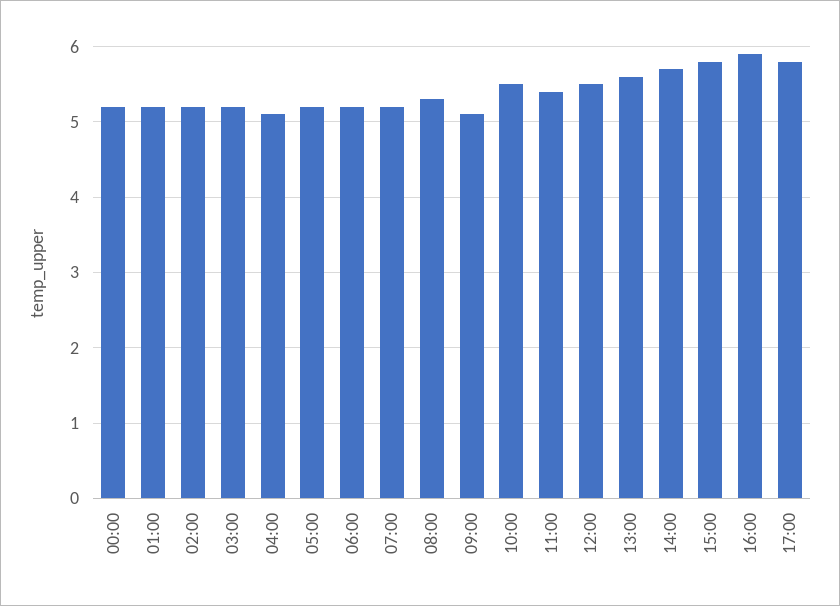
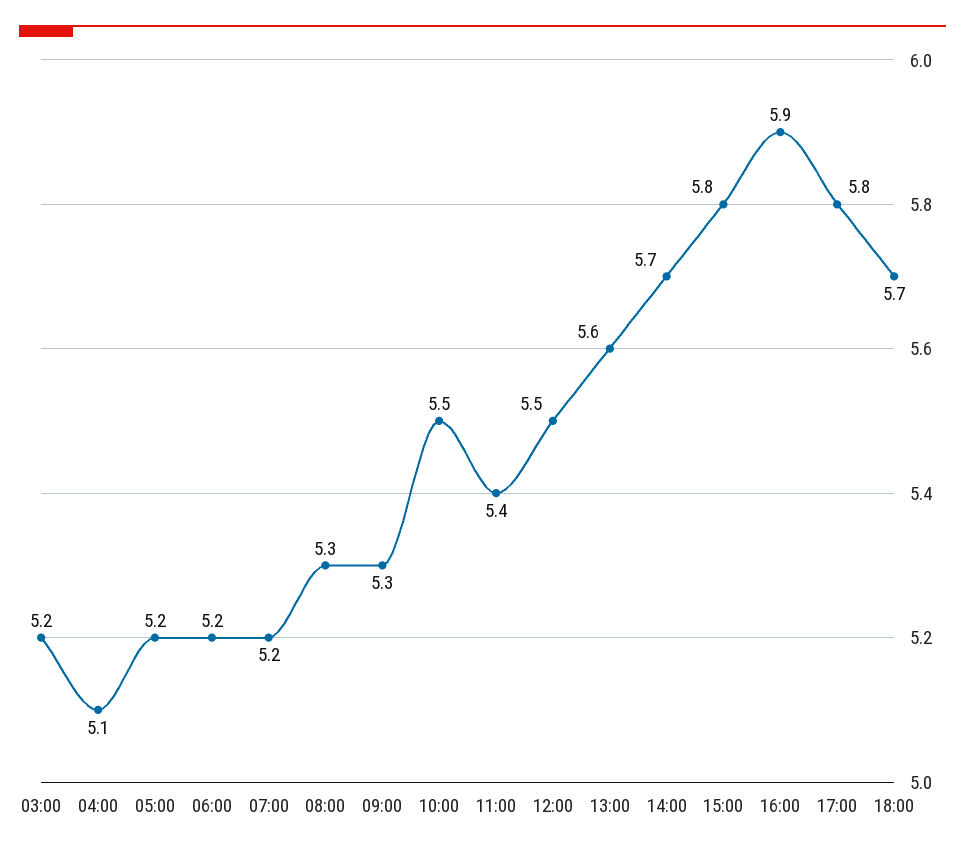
00:00: 5.2 -> none
01:00: 5.2 -> none
02:00: 5.2 -> none
09:00: 5.1 -> 5.3
18:00: none -> 5.7

